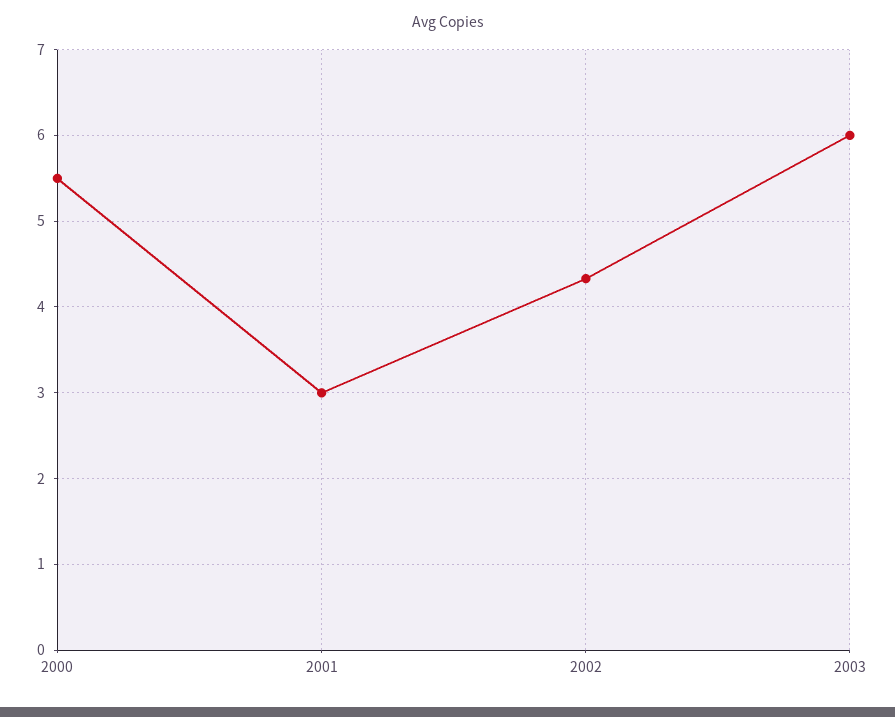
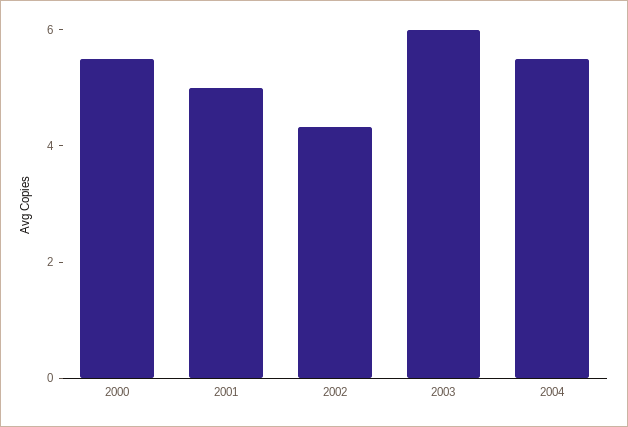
2001: 3 -> 5
2004: none -> 5.5

